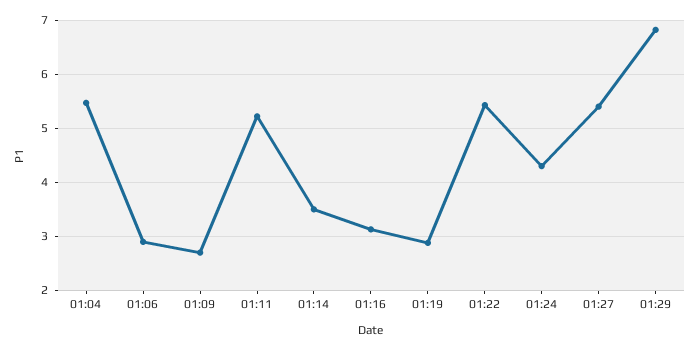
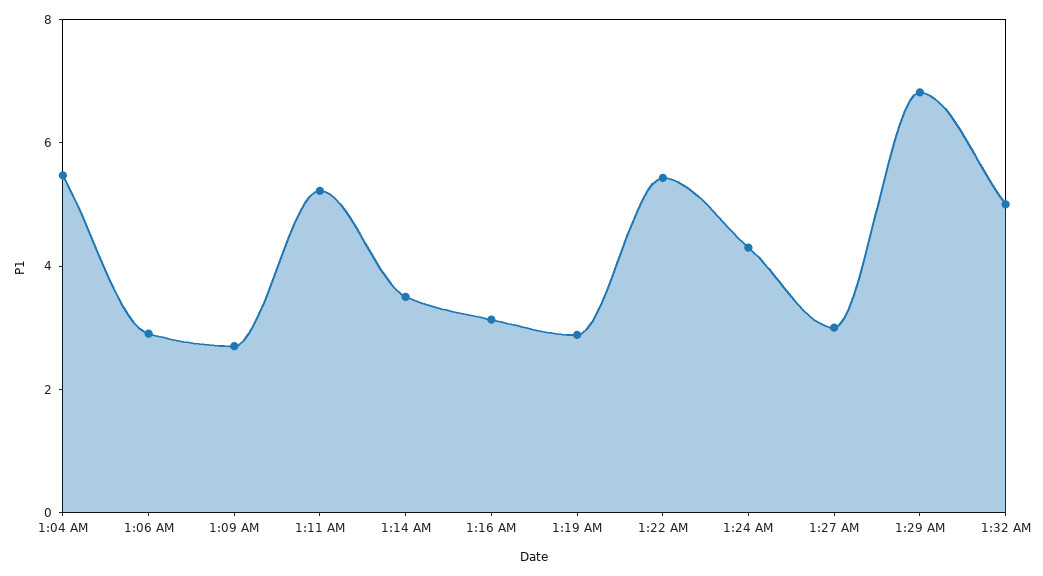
01:27: 5.4 -> 3
1:32 AM: none -> 5

